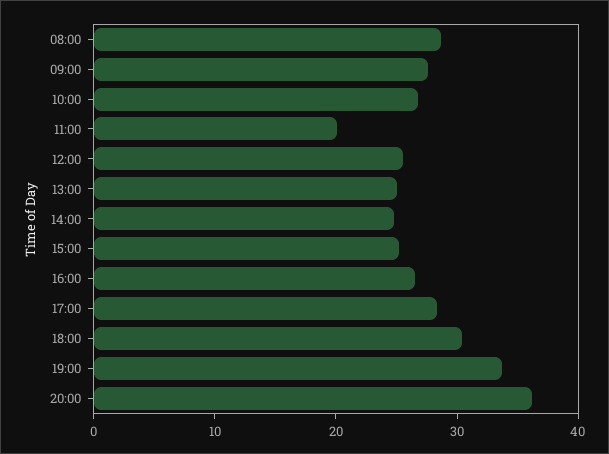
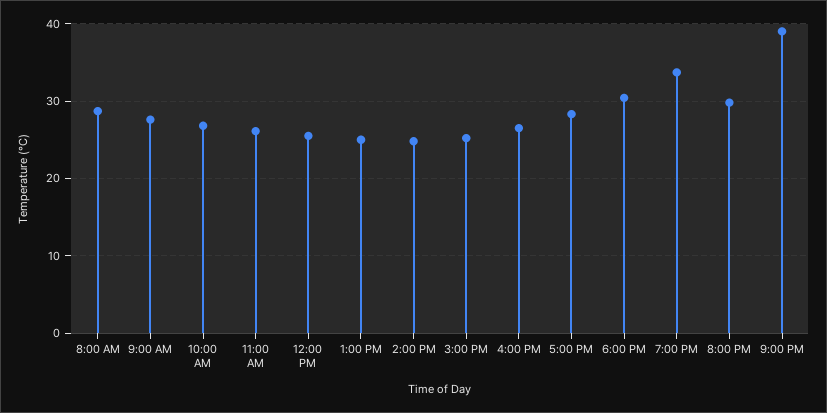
11:00: 20 -> 26
20:00: 36 -> 30
9:00 PM: none -> 39

